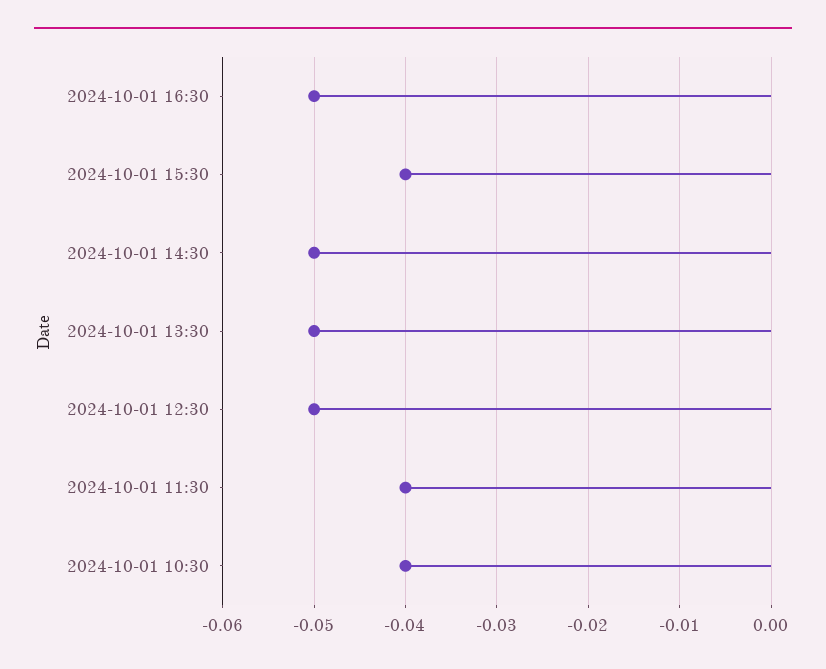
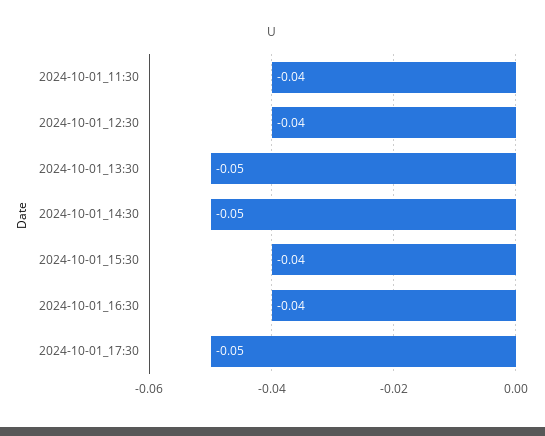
2024-10-01 16:30: -0.05 -> -0.04
2024-10-01 12:30: -0.05 -> -0.04
2024-10-01 10:30: -0.04 -> none
2024-10-01_17:30: none -> -0.05

